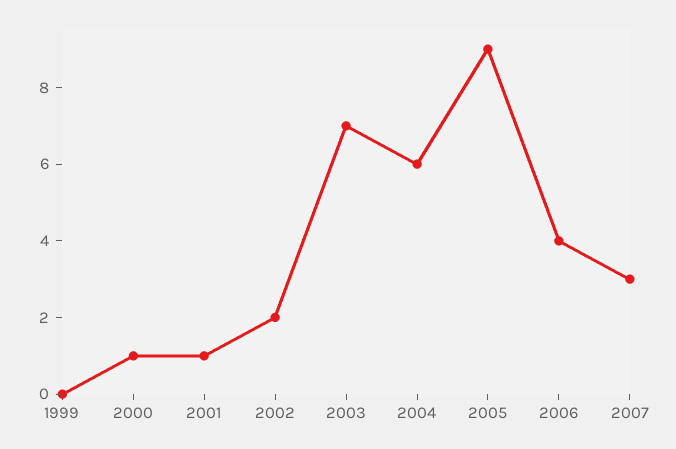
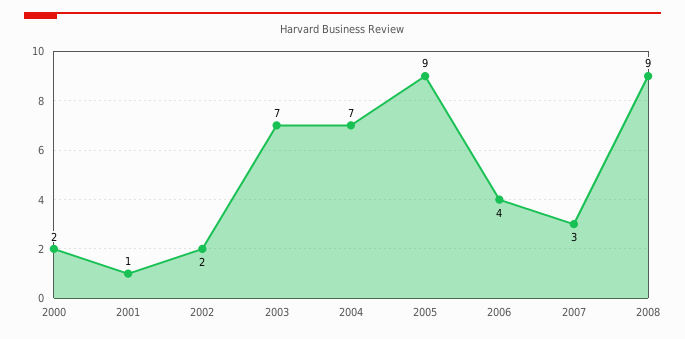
1999: 0 -> none
2000: 1 -> 2
2004: 6 -> 7
2008: none -> 9

